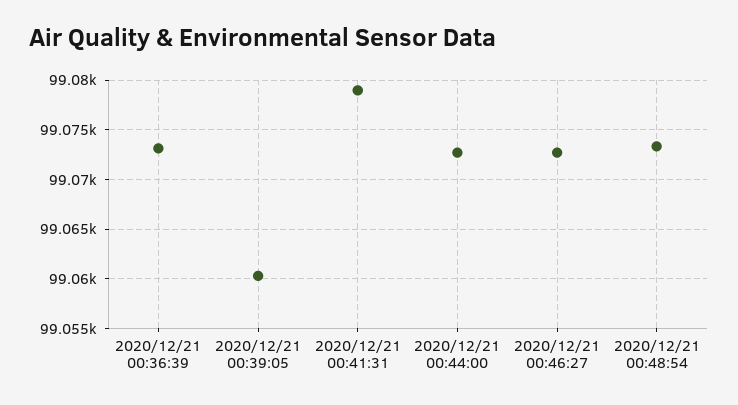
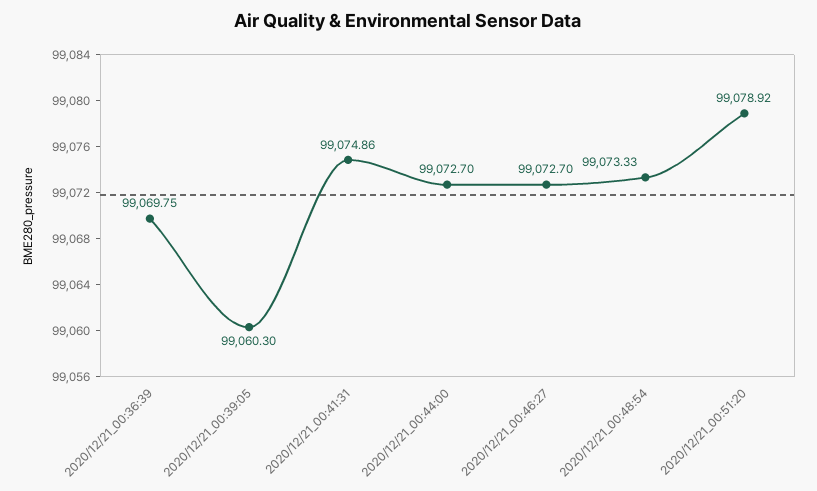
2020/12/21 00:36:39: 99073 -> 99069.75
2020/12/21 00:41:31: 99079 -> 99074.86
2020/12/21_00:51:20: none -> 99078.92

